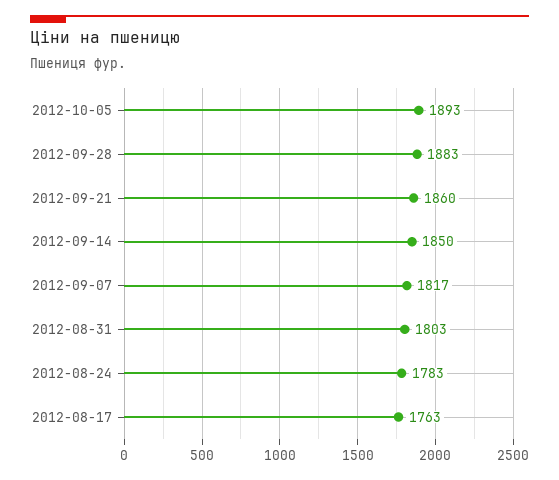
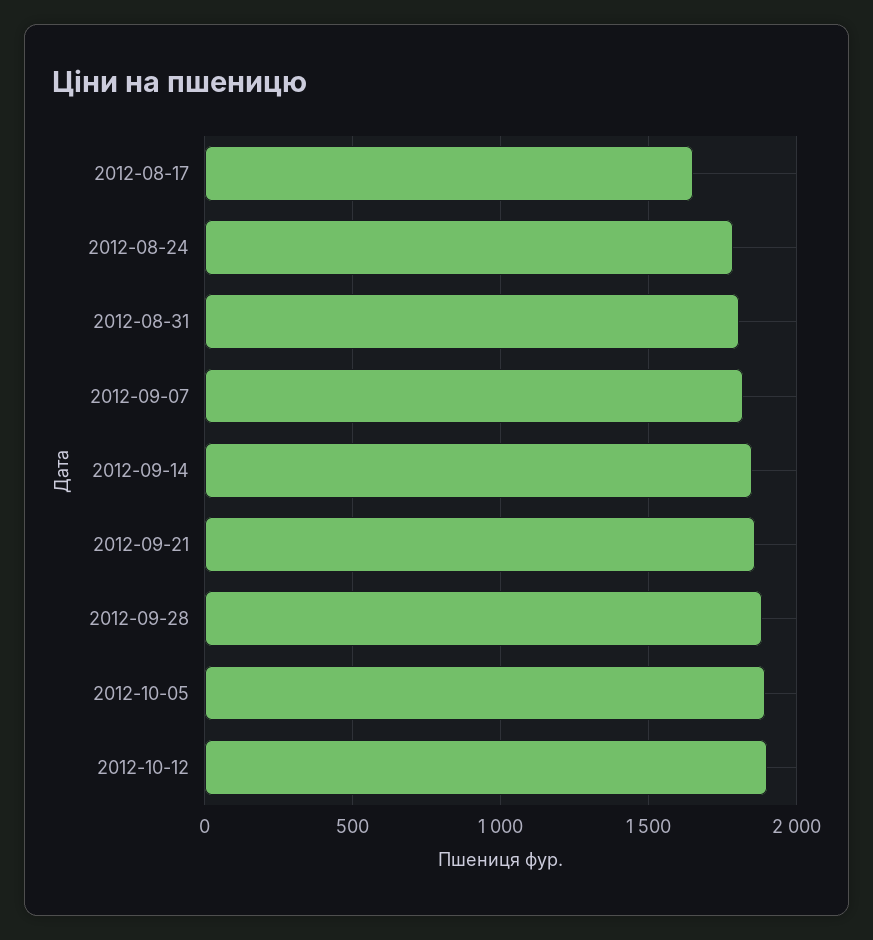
2012-08-17: 1763 -> 1650
2012-10-12: none -> 1900

